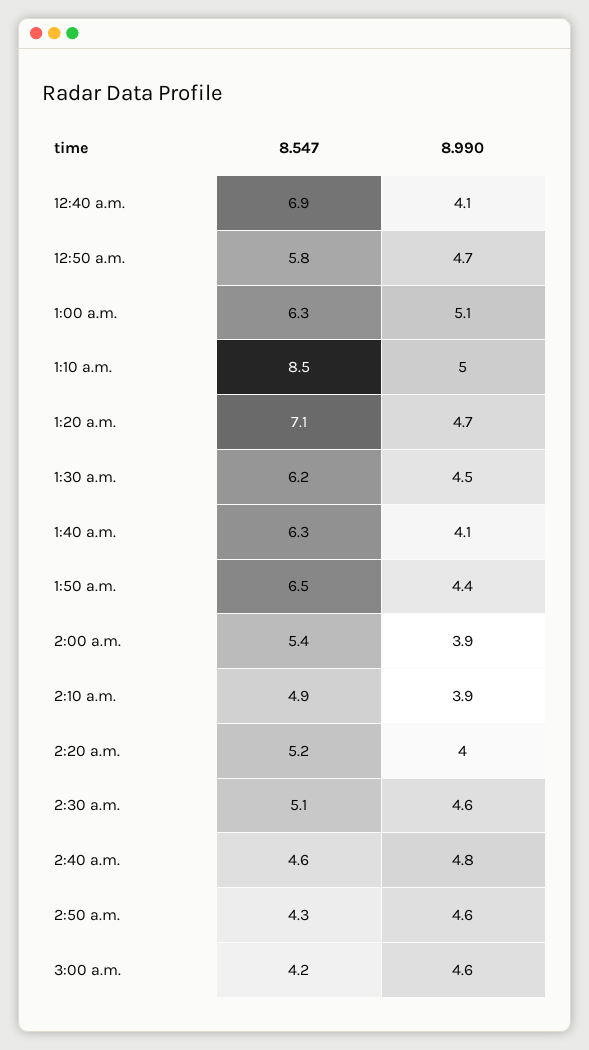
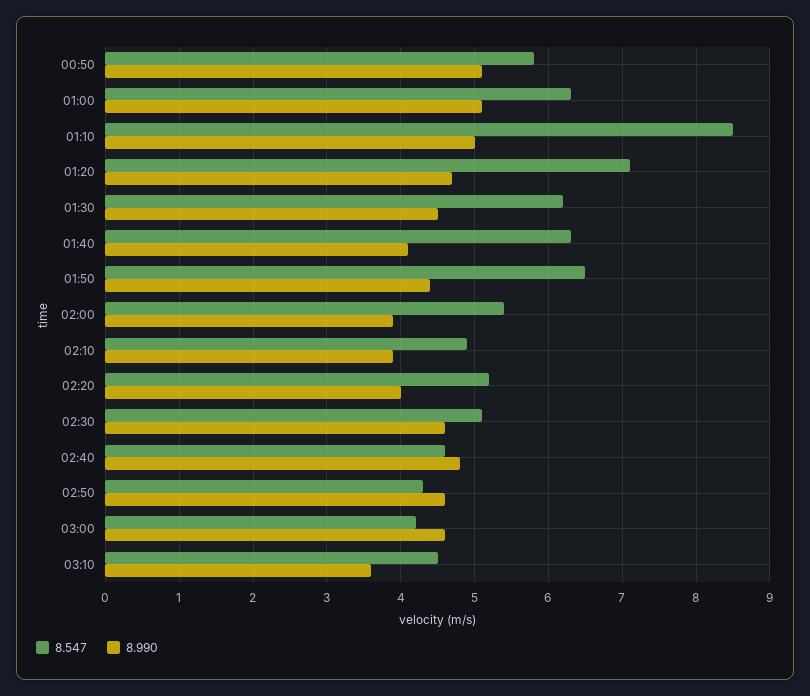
8.547, 12:40 a.m.: 6.9 -> none
8.990, 12:40 a.m.: 4.1 -> none
8.990, 12:50 a.m.: 4.7 -> 5.1
8.547, 03:10: none -> 4.5
8.990, 03:10: none -> 3.6

